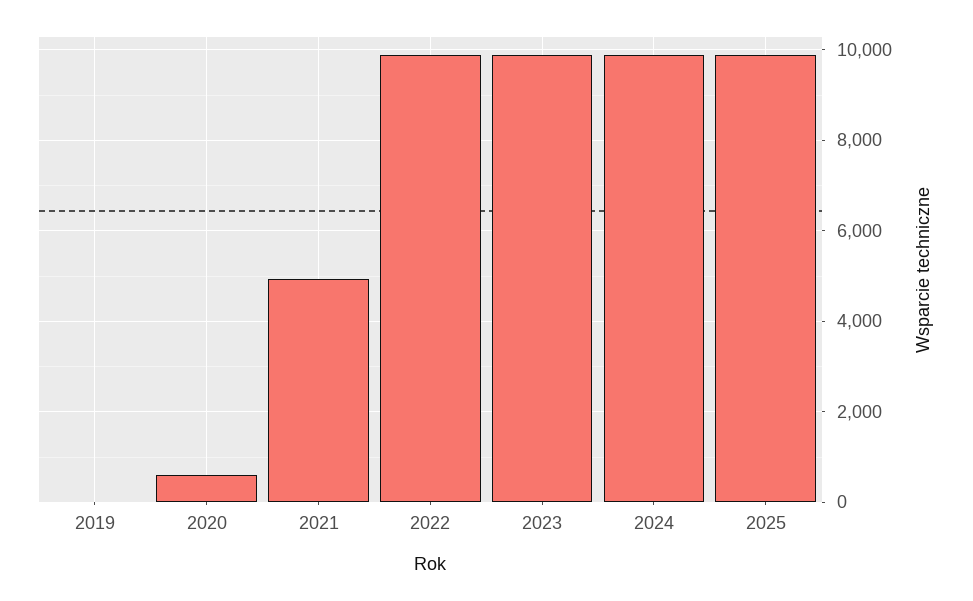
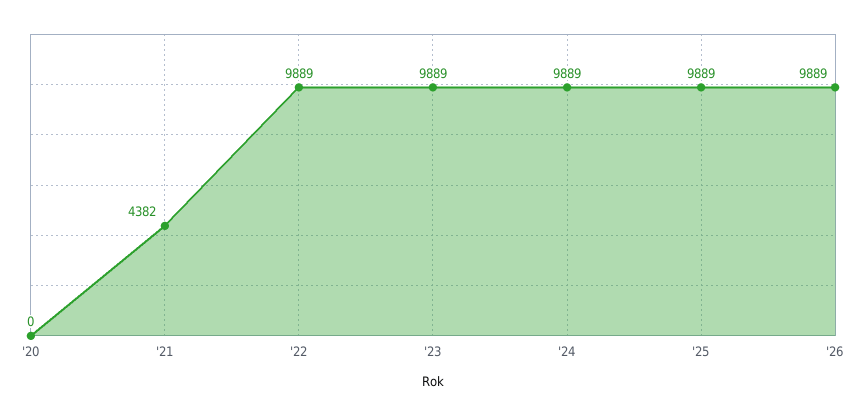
2019: 0 -> none
2020: 600 -> 0
2021: 5000 -> 4382
'26: none -> 9889

